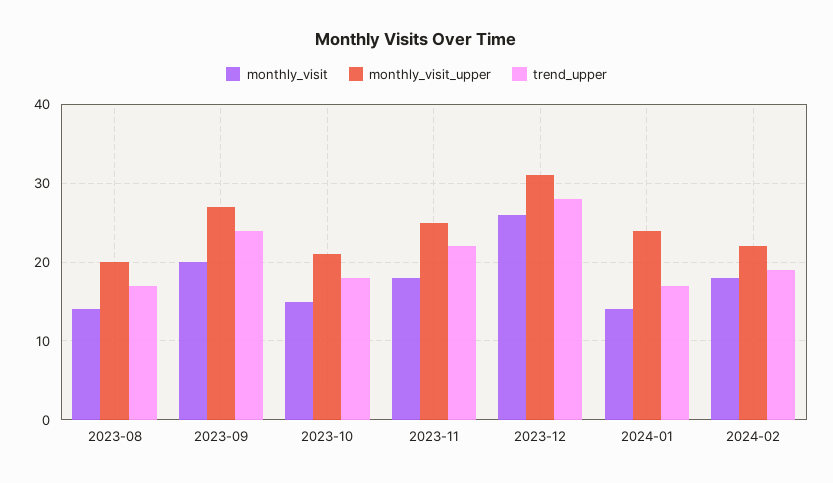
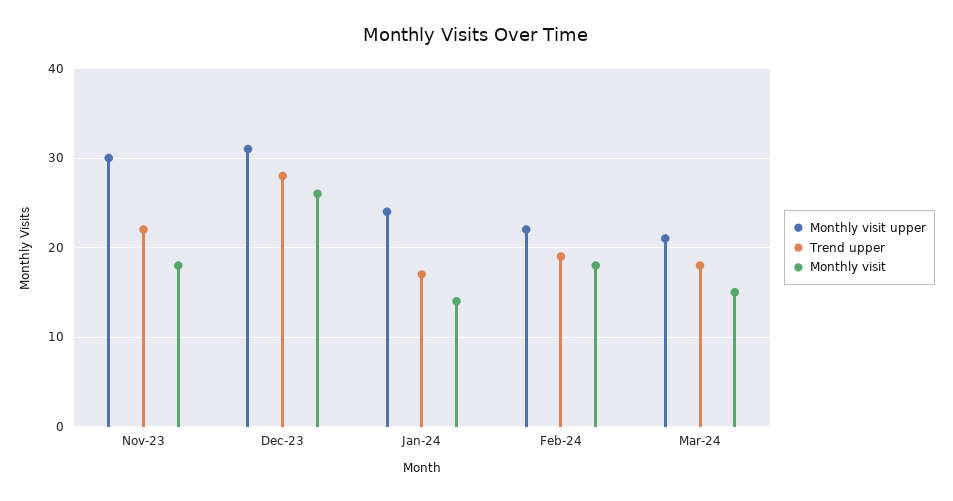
monthly_visit, 2023-08: 14 -> none
monthly_visit_upper, 2023-08: 20 -> none
trend_upper, 2023-08: 17 -> none
monthly_visit, 2023-09: 20 -> none
monthly_visit_upper, 2023-09: 27 -> none
trend_upper, 2023-09: 24 -> none
monthly_visit, 2023-10: 15 -> none
monthly_visit_upper, 2023-10: 21 -> none
trend_upper, 2023-10: 18 -> none
monthly_visit_upper, 2023-11: 25 -> 30
monthly_visit_upper, Mar-24: none -> 21
trend_upper, Mar-24: none -> 18
monthly_visit, Mar-24: none -> 15

